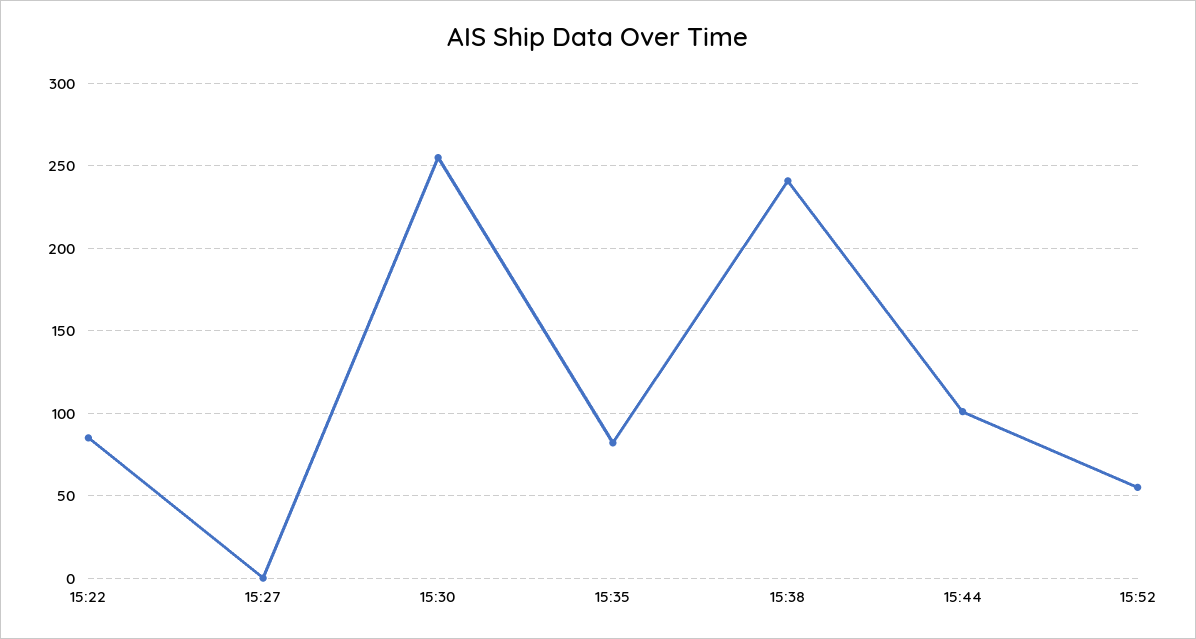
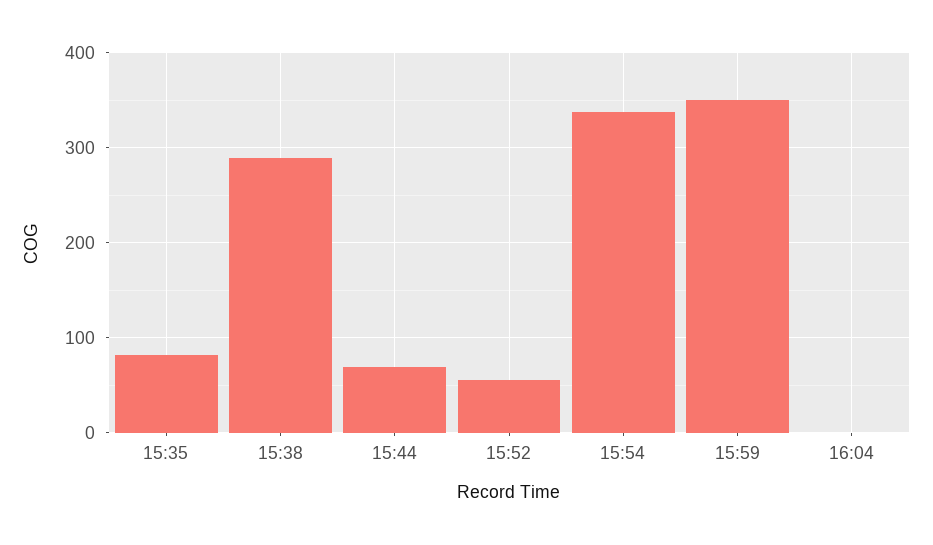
15:22: 85 -> none
15:27: 0 -> none
15:30: 255 -> none
15:38: 240 -> 290
15:44: 100 -> 70
15:54: none -> 340
15:59: none -> 350
16:04: none -> 0

